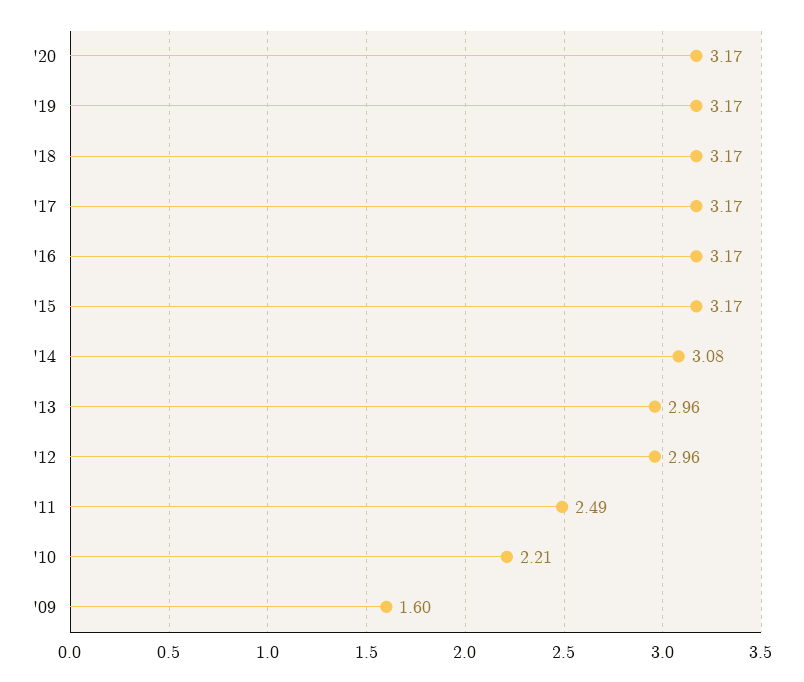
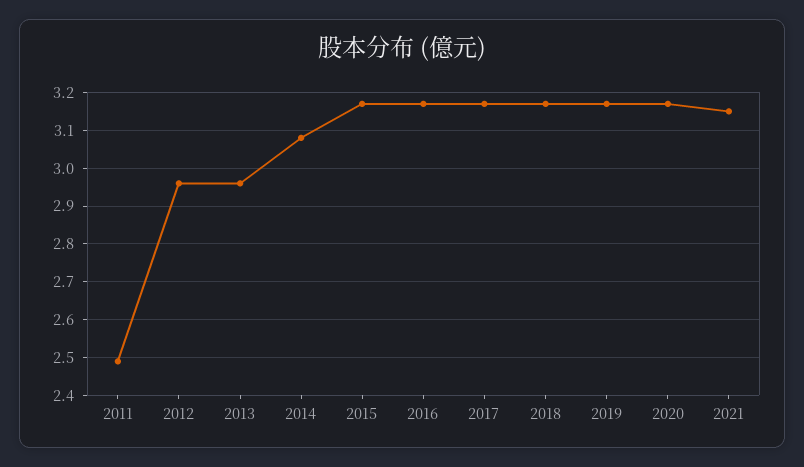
'10: 2.21 -> none
'09: 1.6 -> none
2021: none -> 3.15

